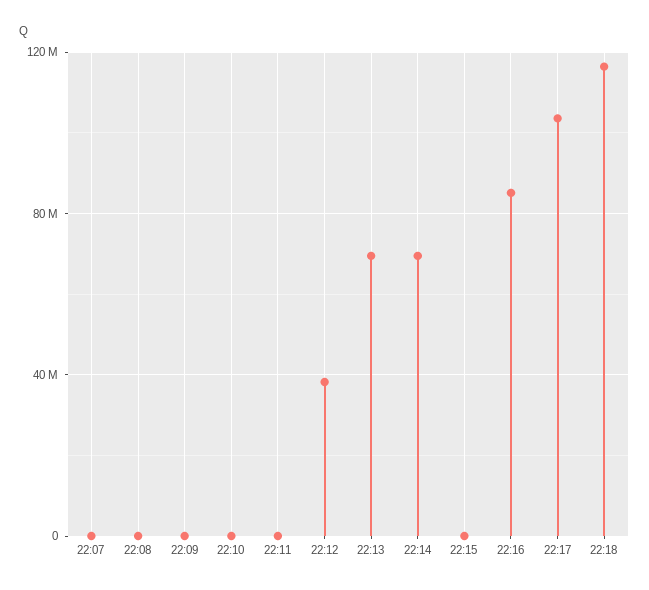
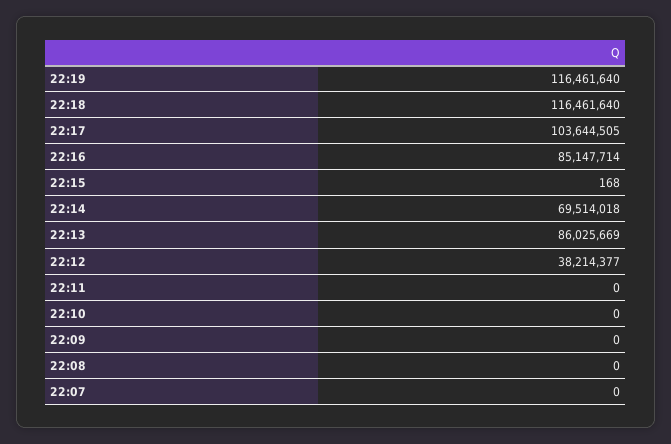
22:13: 70000000 -> 86025669
22:19: none -> 116461640

